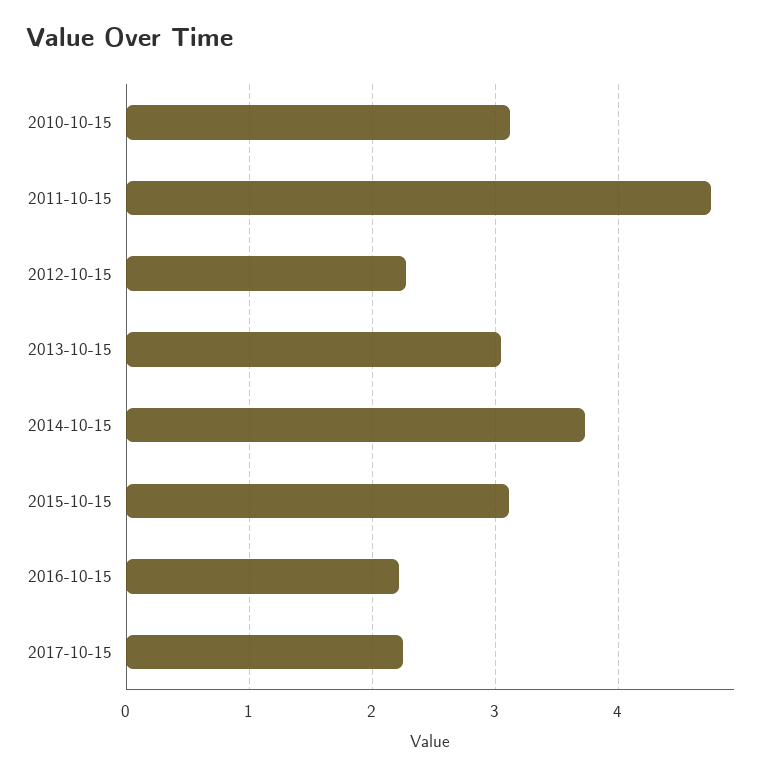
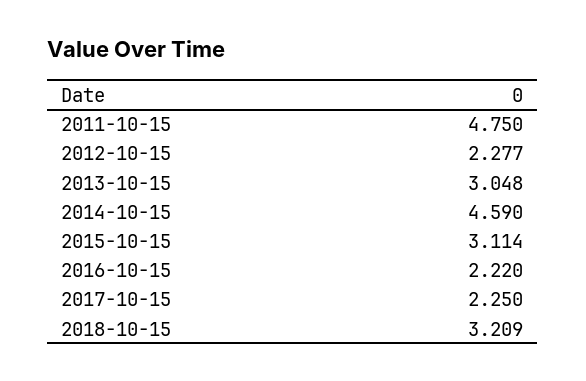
2010-10-15: 3.1 -> none
2014-10-15: 3.7 -> 4.59
2018-10-15: none -> 3.209

